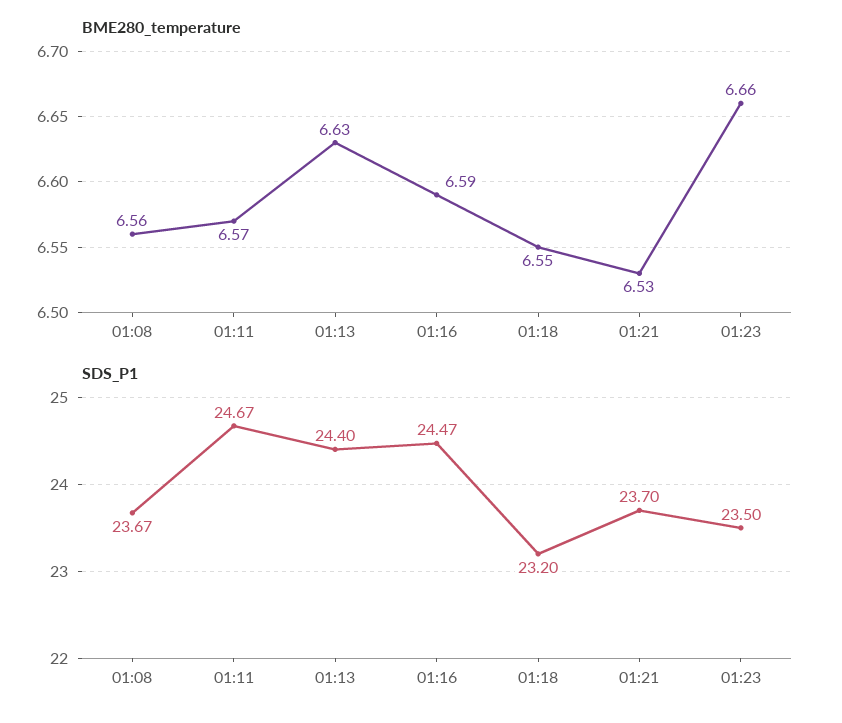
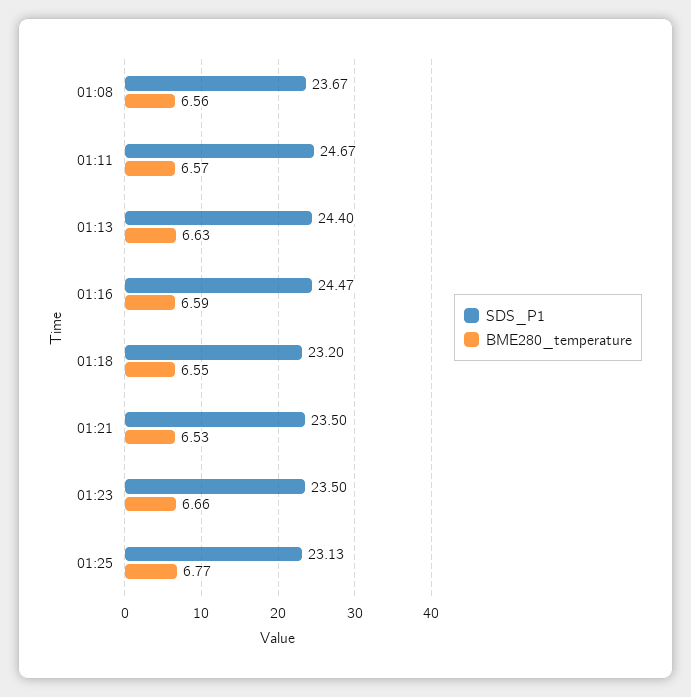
SDS_P1, 01:21: 23.7 -> 23.5
SDS_P1, 01:25: none -> 23.13
BME280_temperature, 01:25: none -> 6.77

